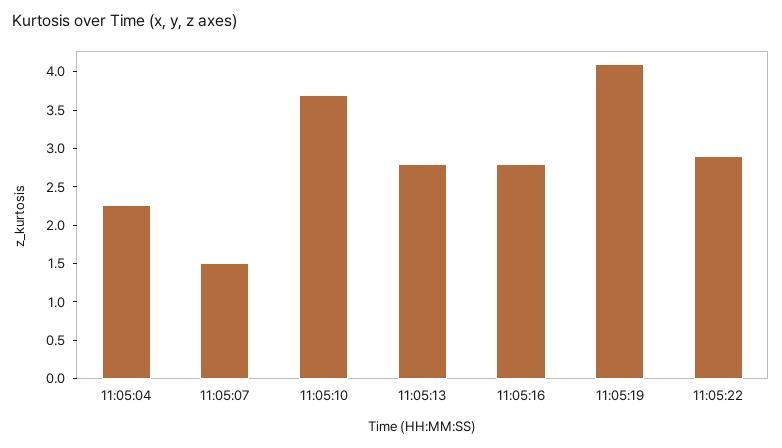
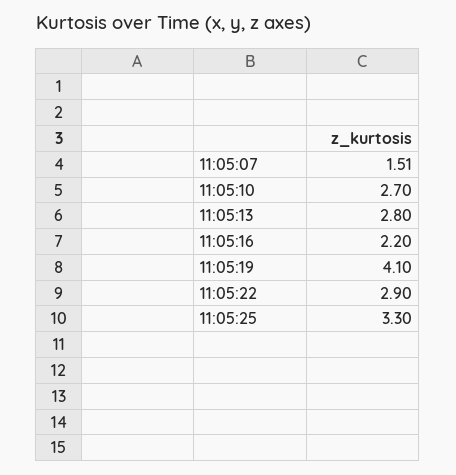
11:05:04: 2.25 -> none
11:05:10: 3.75 -> 2.7
11:05:16: 2.75 -> 2.2
11:05:25: none -> 3.3

